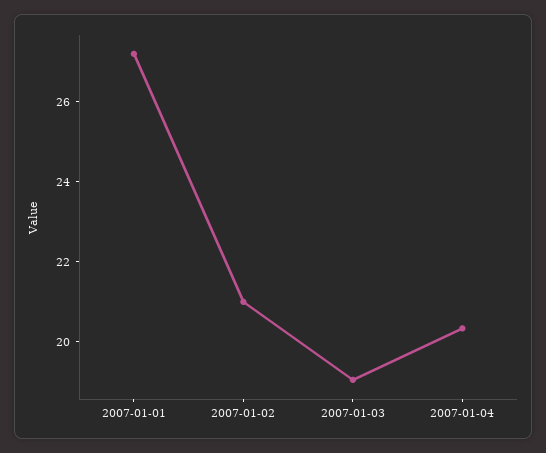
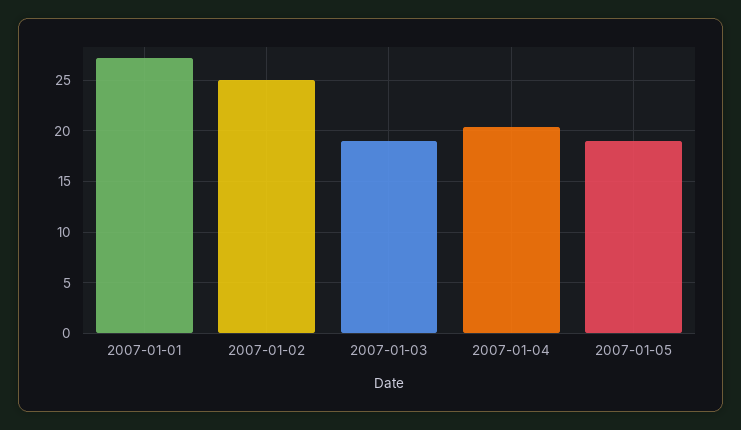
2007-01-02: 21 -> 25
2007-01-05: none -> 19

